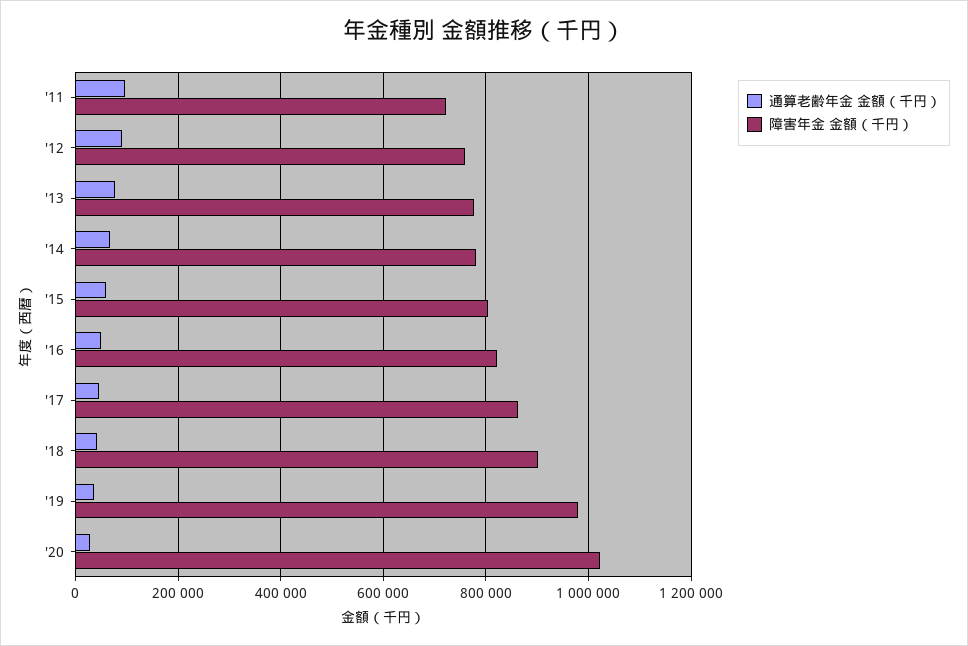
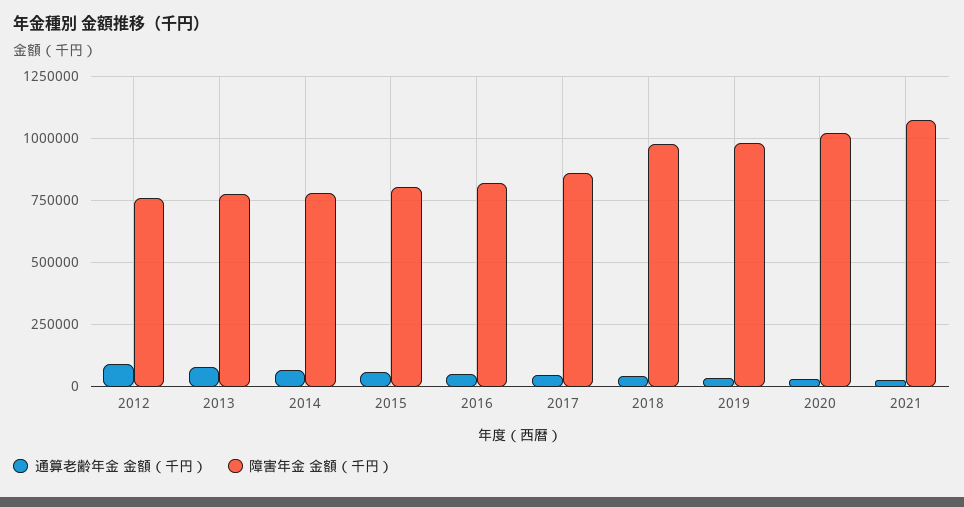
通算老齢年金 金額（千円）, '11: 100000 -> none
障害年金 金額（千円）, '11: 720000 -> none
障害年金 金額（千円）, '18: 900000 -> 975000
通算老齢年金 金額（千円）, 2021: none -> 25000
障害年金 金額（千円）, 2021: none -> 1075000

